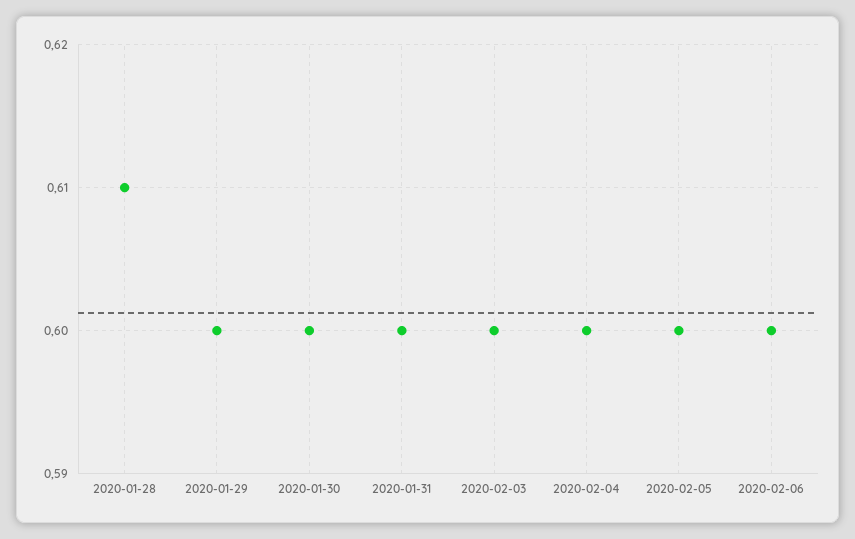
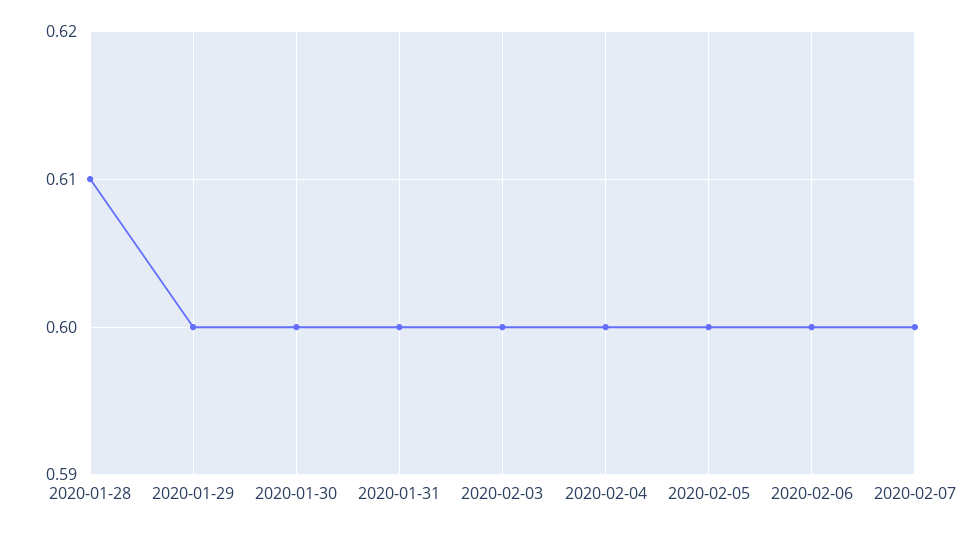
2020-02-07: none -> 0.6

